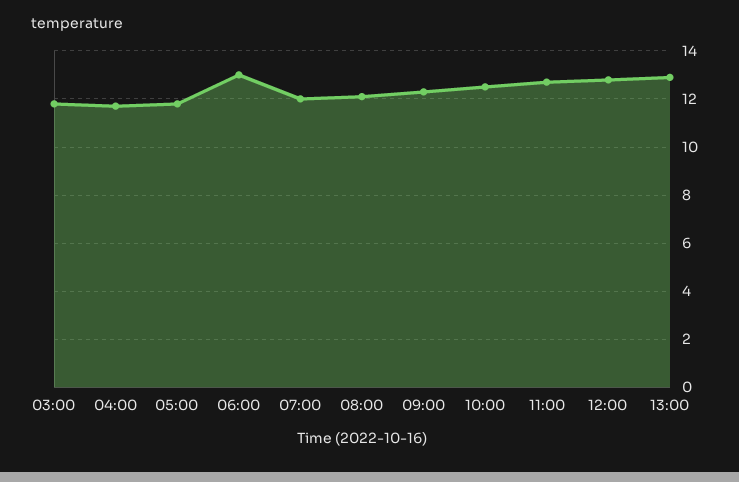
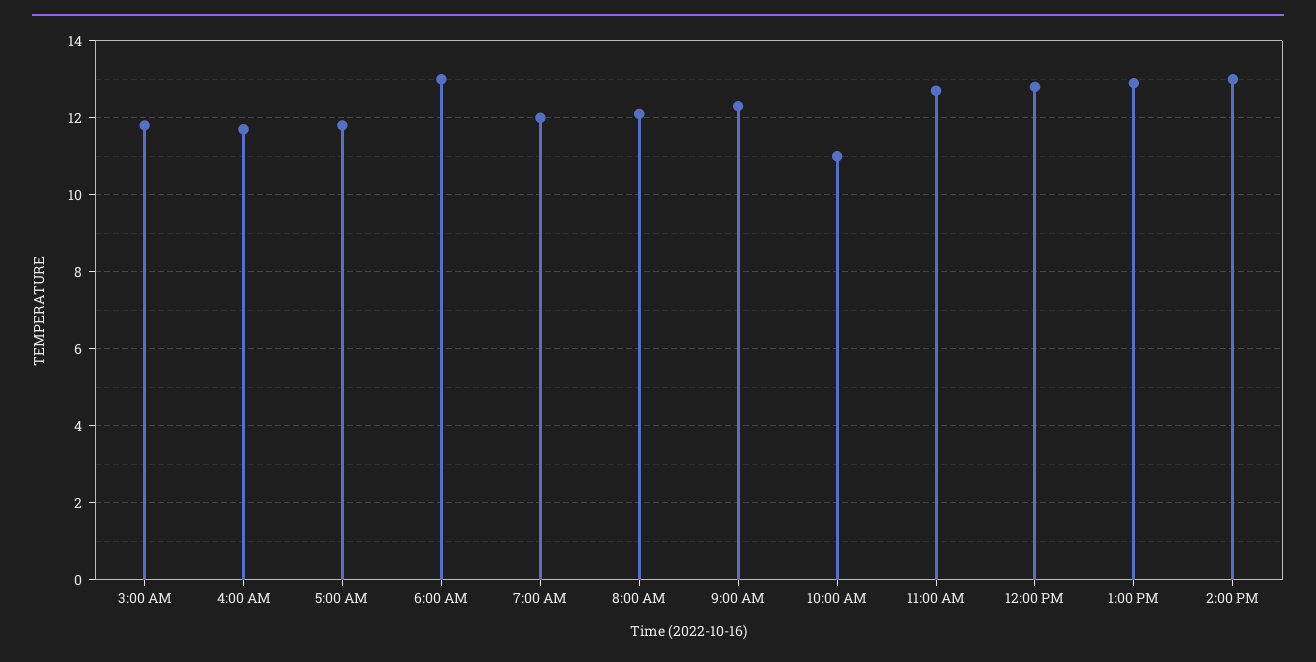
10:00: 12.5 -> 11
2:00 PM: none -> 13

